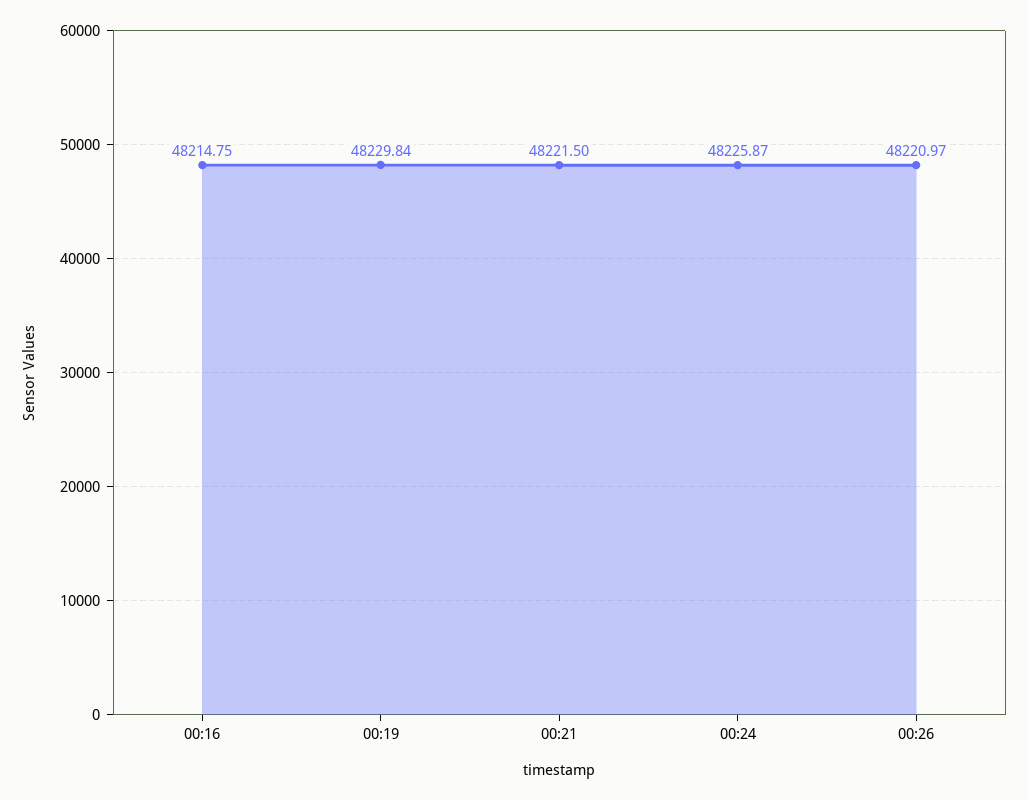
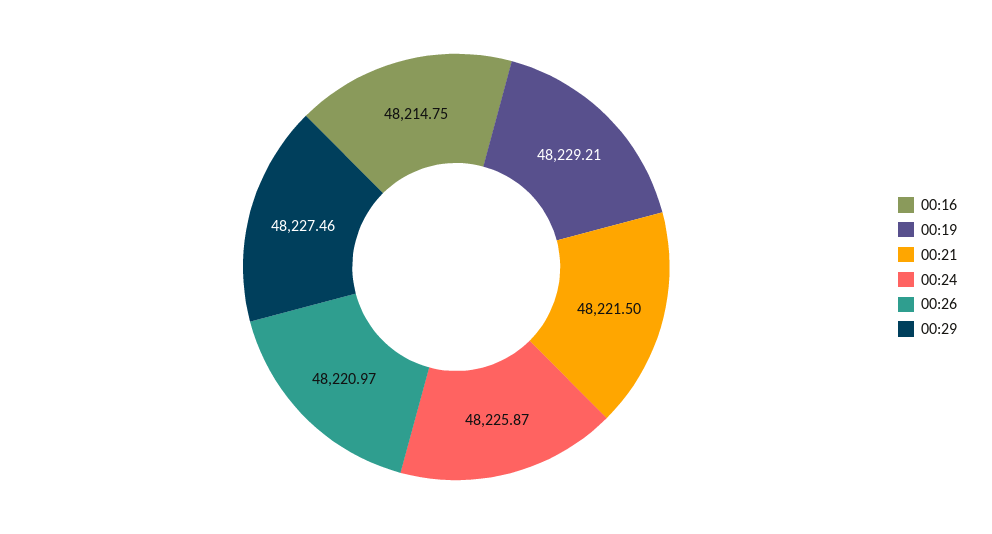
00:19: 48229.84 -> 48229.21
00:29: none -> 48227.46

